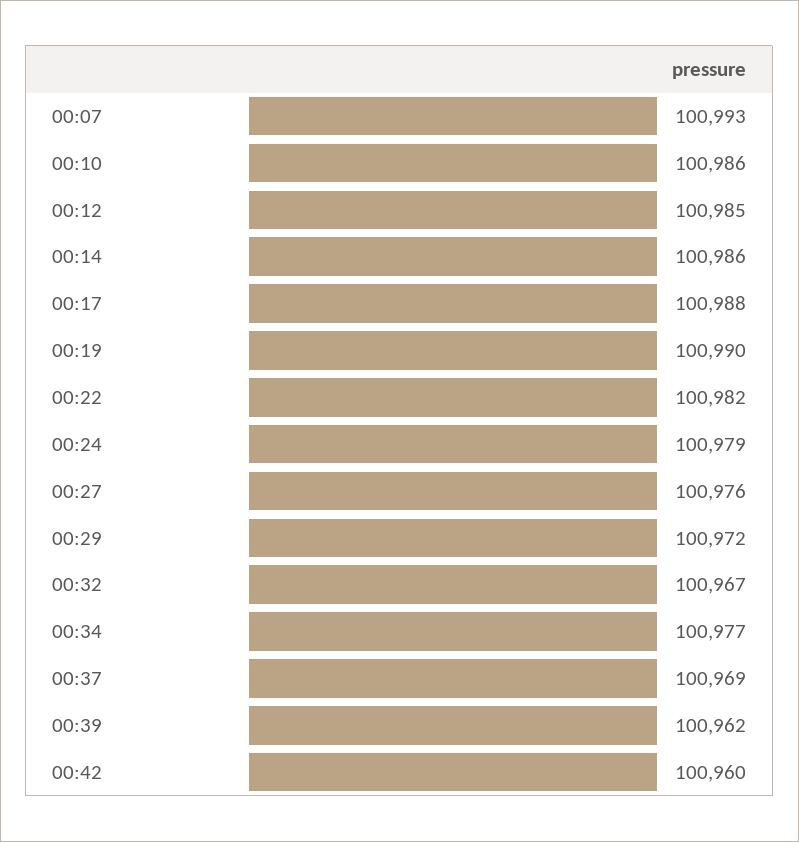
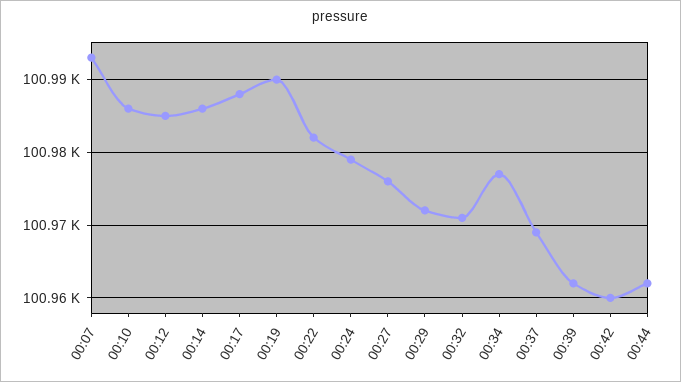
00:32: 100967 -> 100971
00:44: none -> 100962

